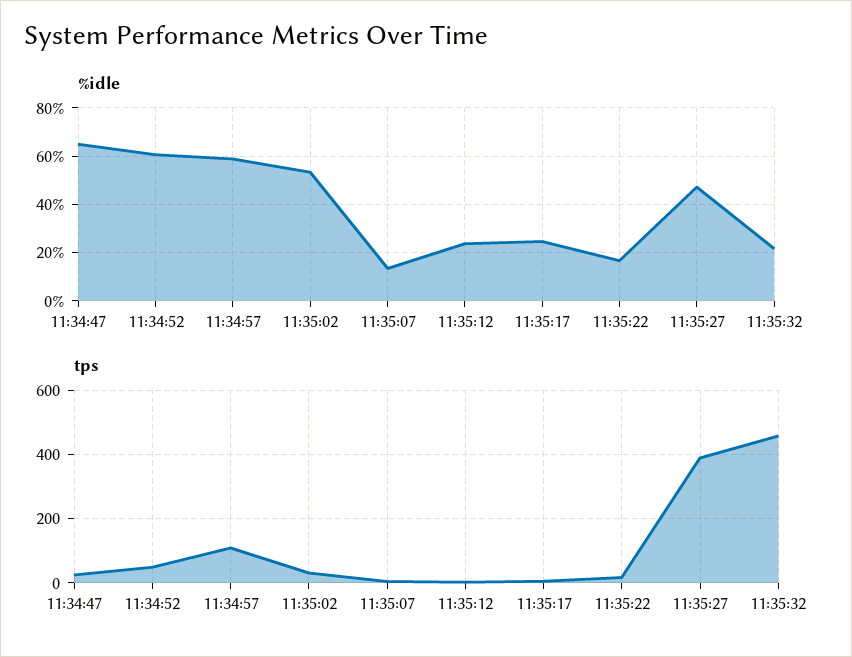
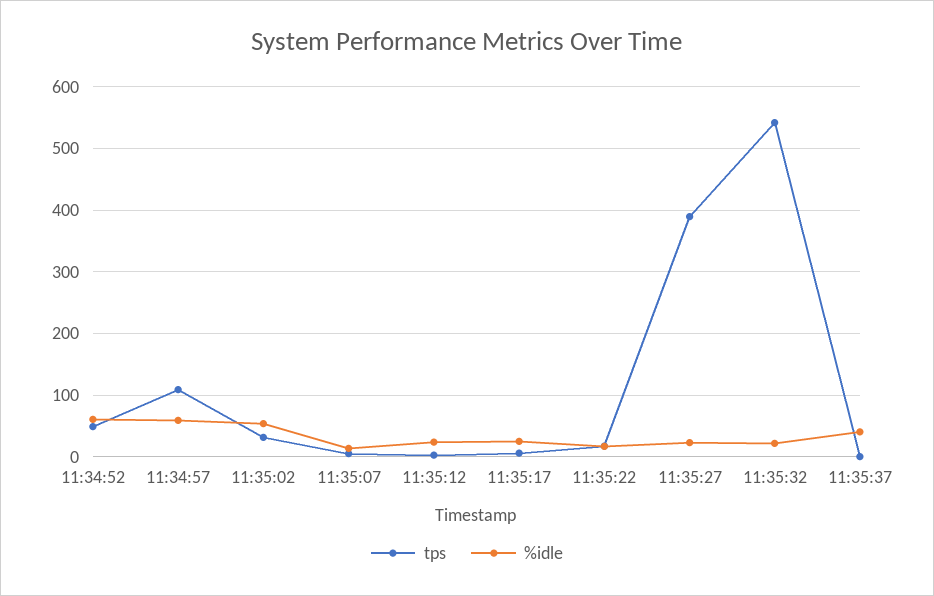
%idle, 11:34:47: 65 -> none
%idle, 11:35:27: 47.5 -> 20
tps, 11:34:47: 20 -> none
tps, 11:35:32: 460 -> 540
tps, 11:35:37: none -> 0
%idle, 11:35:37: none -> 40

